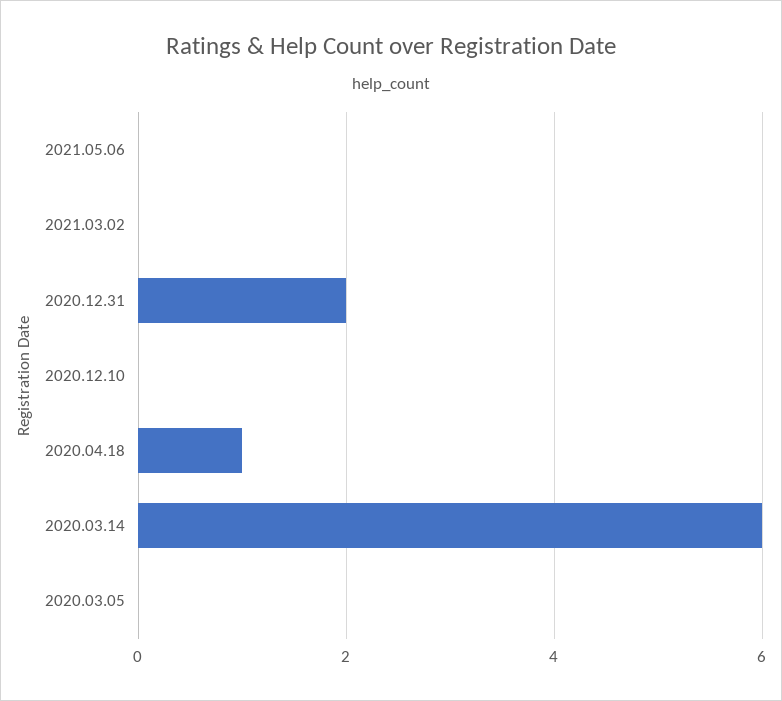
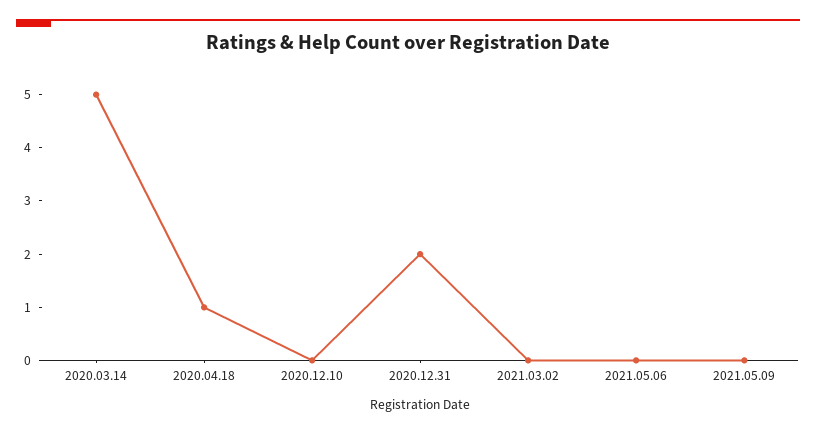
2020.03.14: 6 -> 5
2020.03.05: 0 -> none
2021.05.09: none -> 0

